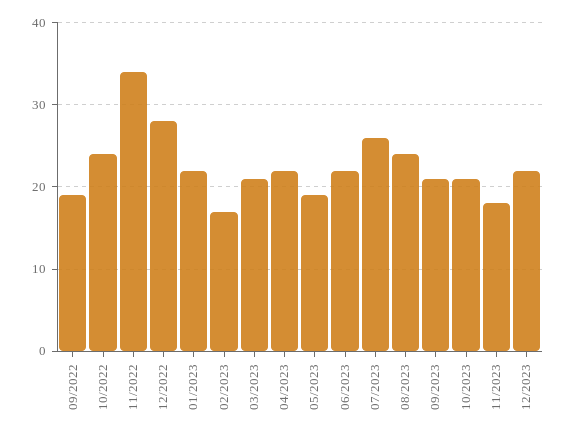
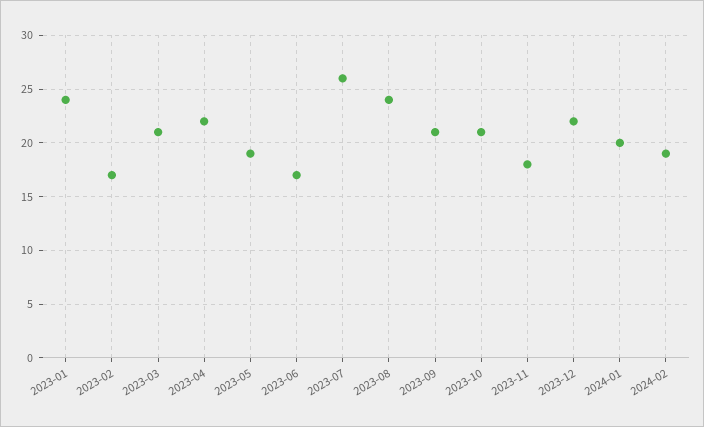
09/2022: 19 -> none
10/2022: 24 -> none
11/2022: 34 -> none
12/2022: 28 -> none
01/2023: 22 -> 24
06/2023: 22 -> 17
2024-01: none -> 20
2024-02: none -> 19

